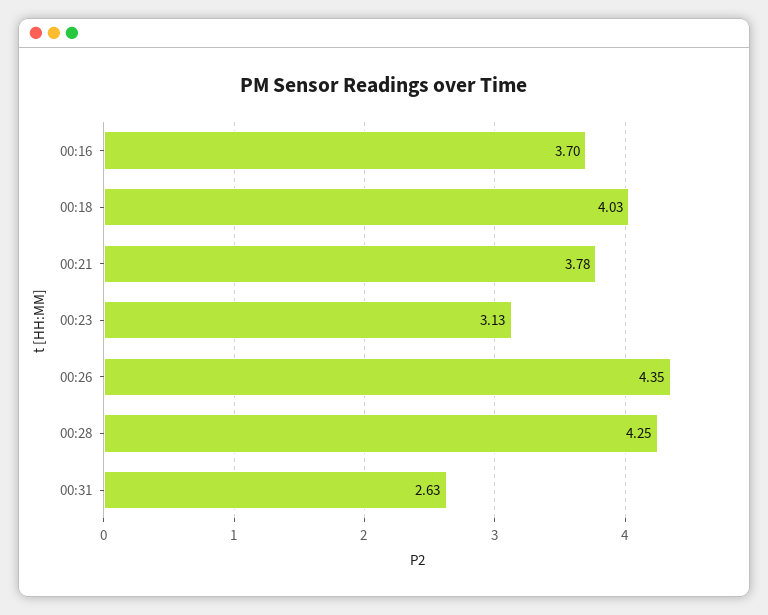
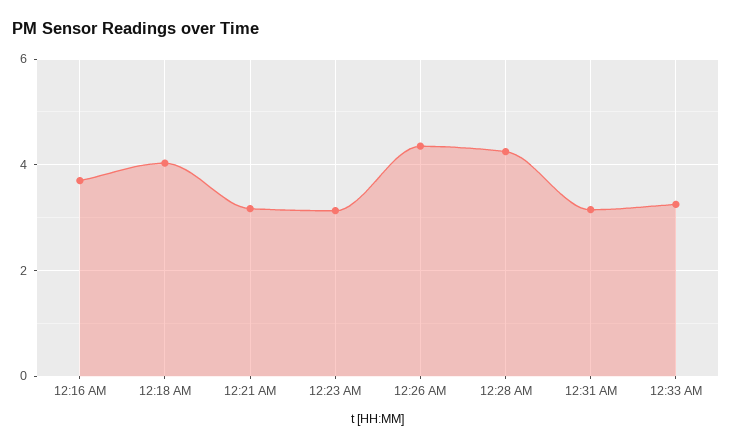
00:21: 3.78 -> 3.2
00:31: 2.63 -> 3.2
12:33 AM: none -> 3.2

